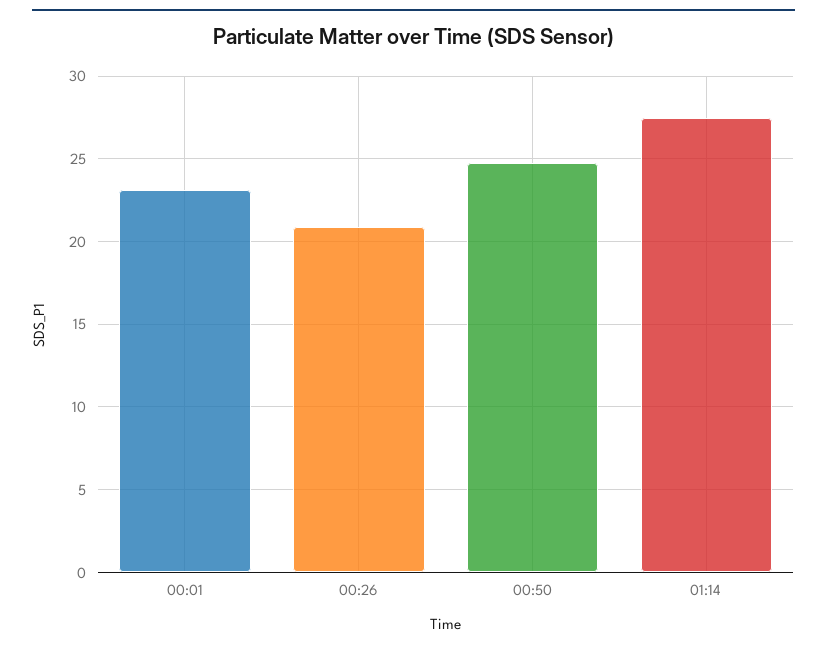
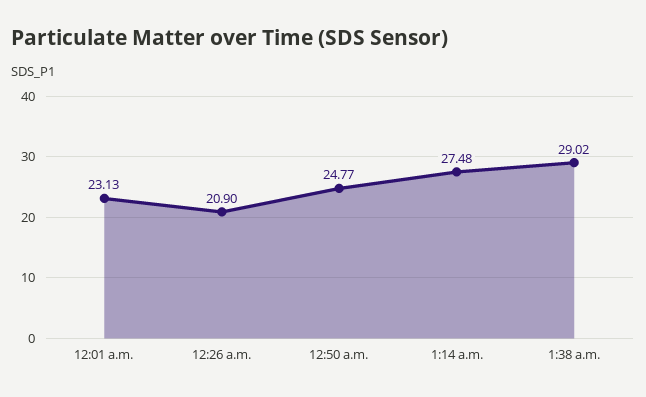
1:38 a.m.: none -> 29.02

